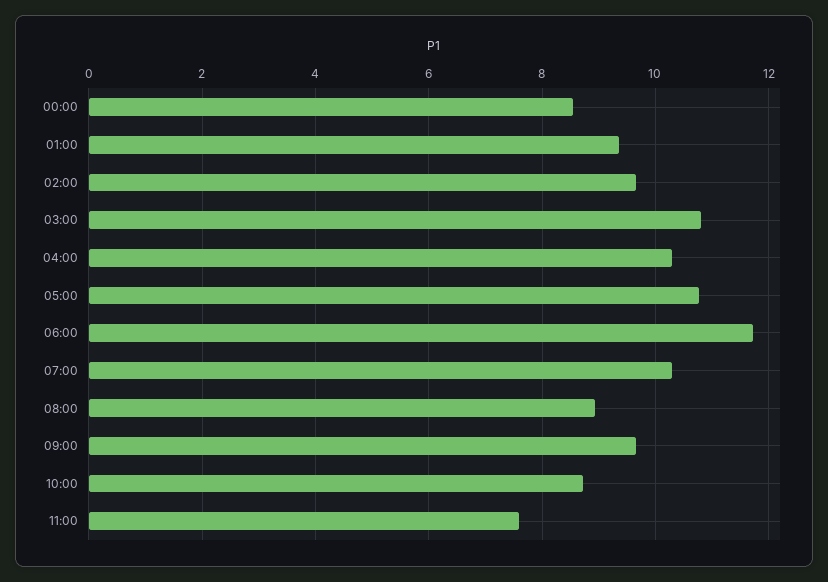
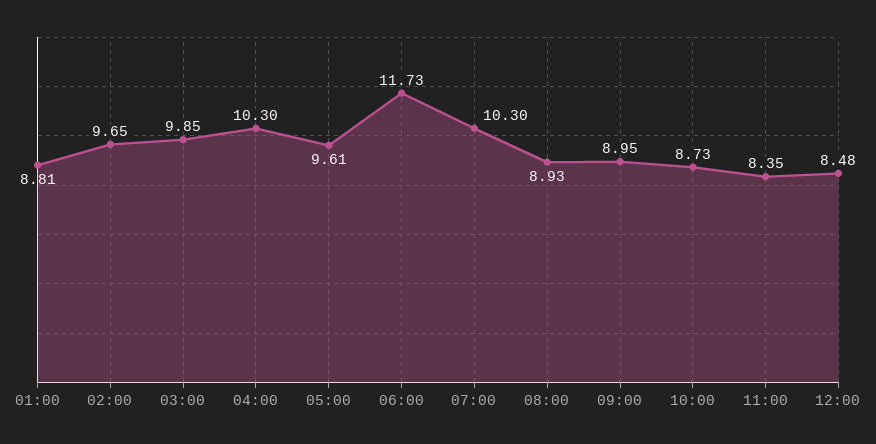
00:00: 8.6 -> none
01:00: 9.4 -> 8.81
03:00: 10.8 -> 9.85
05:00: 10.8 -> 9.61
09:00: 9.6 -> 8.95
11:00: 7.6 -> 8.35
12:00: none -> 8.48

